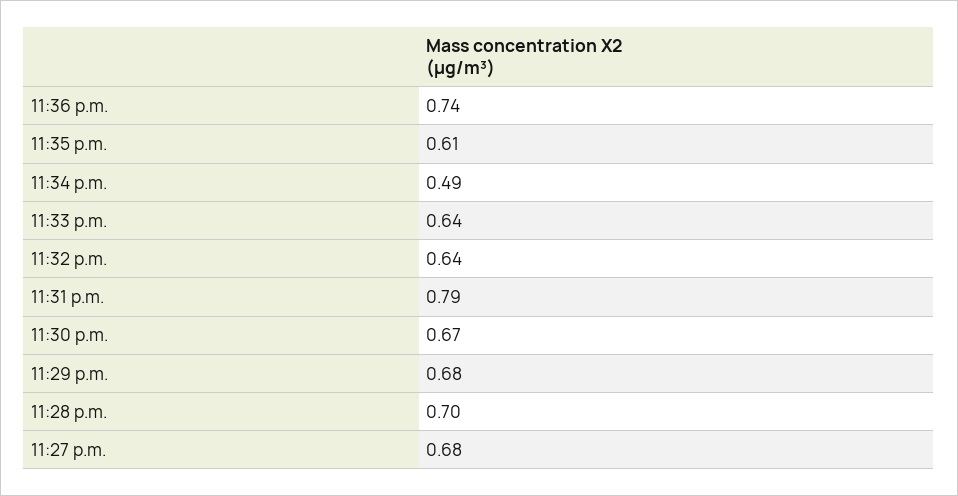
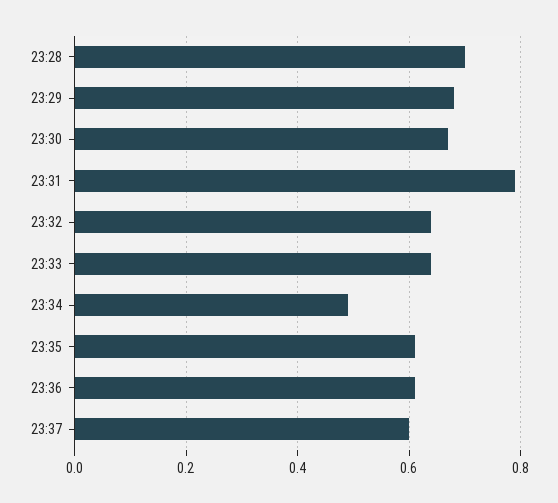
11:36 p.m.: 0.74 -> 0.6
11:27 p.m.: 0.68 -> none
23:37: none -> 0.6

